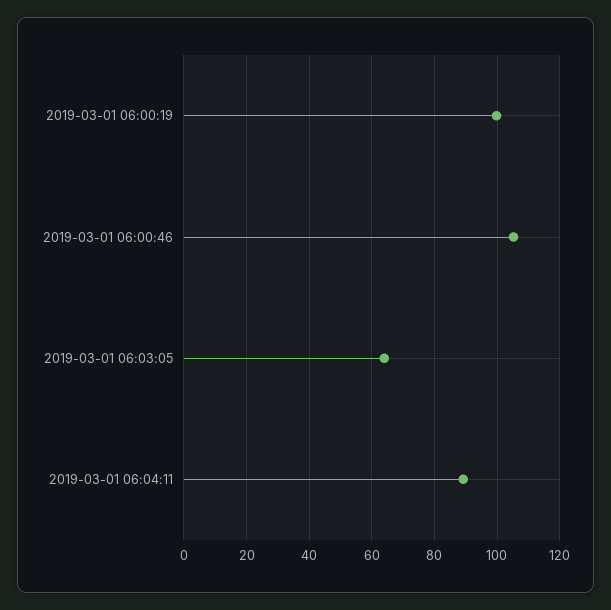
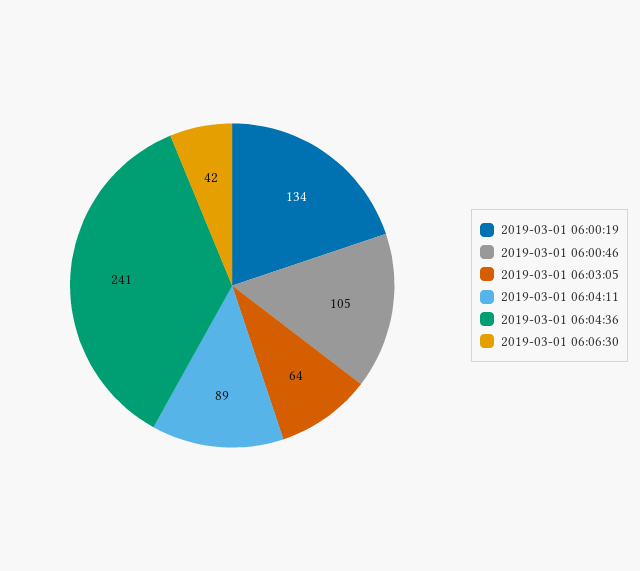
2019-03-01 06:00:19: 100 -> 134
2019-03-01 06:04:36: none -> 241
2019-03-01 06:06:30: none -> 42

